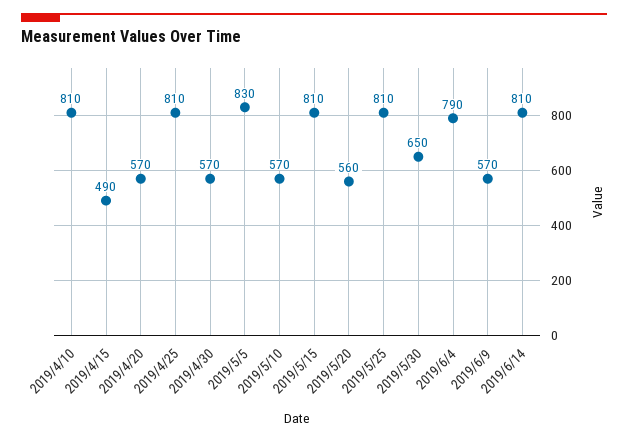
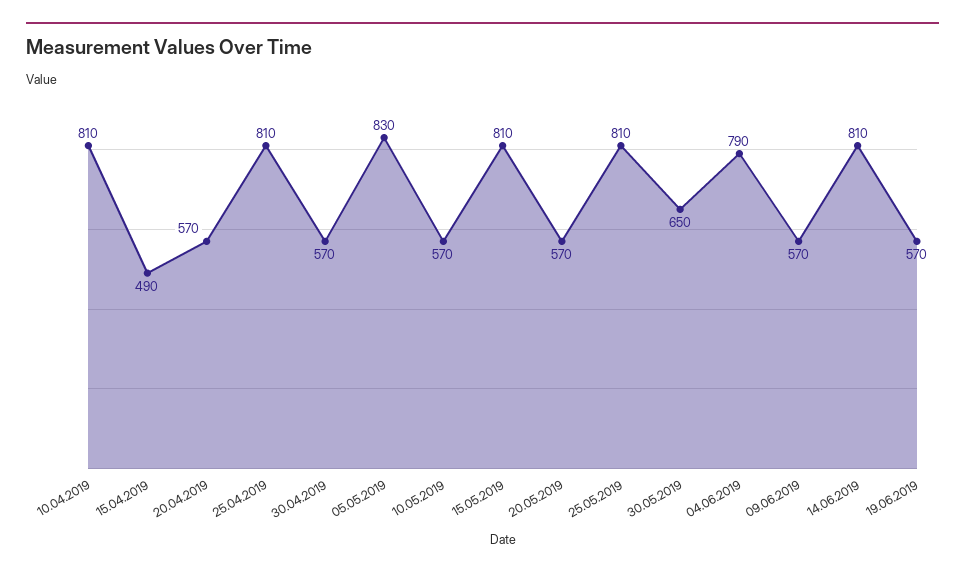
2019/5/20: 560 -> 570
19.06.2019: none -> 570

